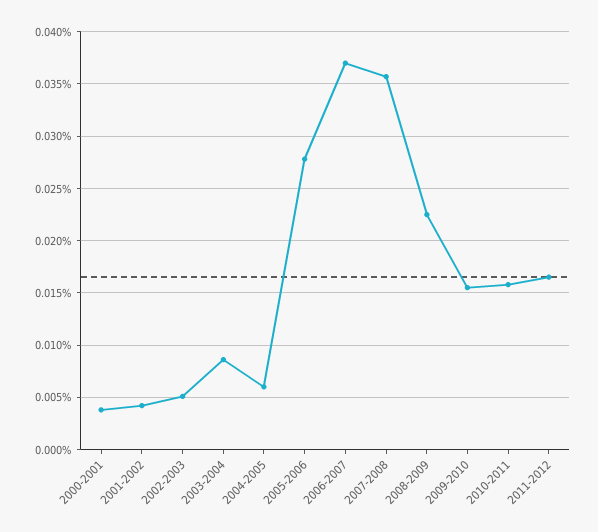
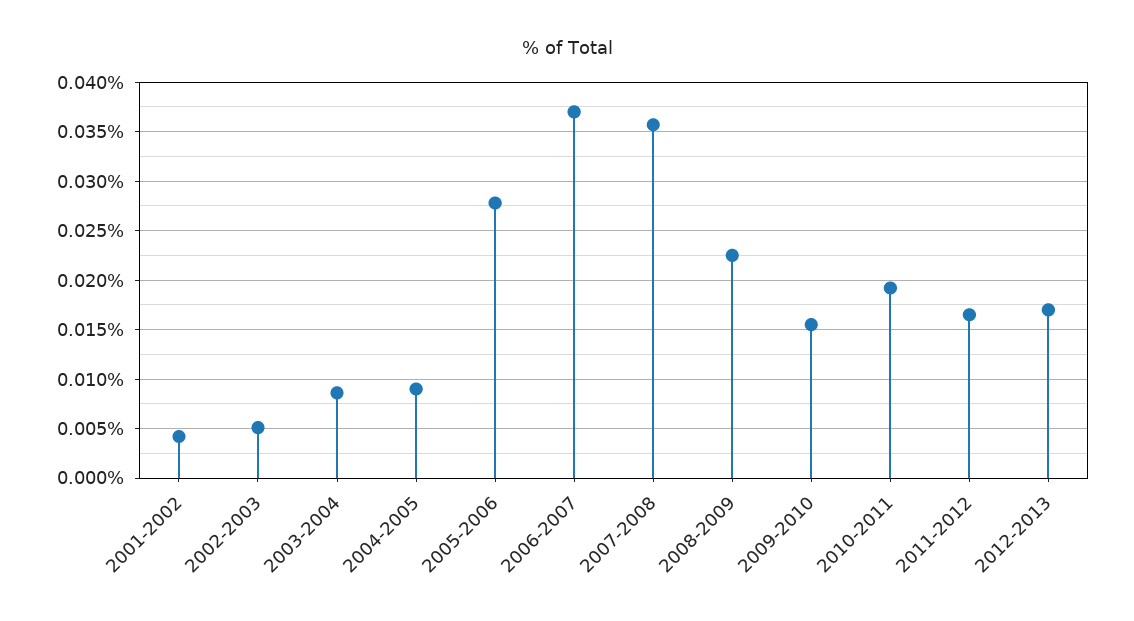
2000-2001: 0.004 -> none
2004-2005: 0.006 -> 0.009
2010-2011: 0.016 -> 0.019
2012-2013: none -> 0.017

